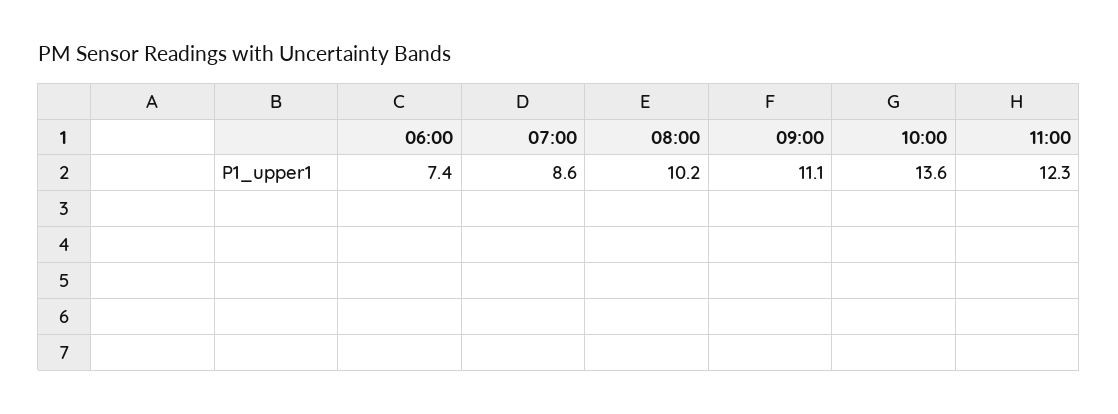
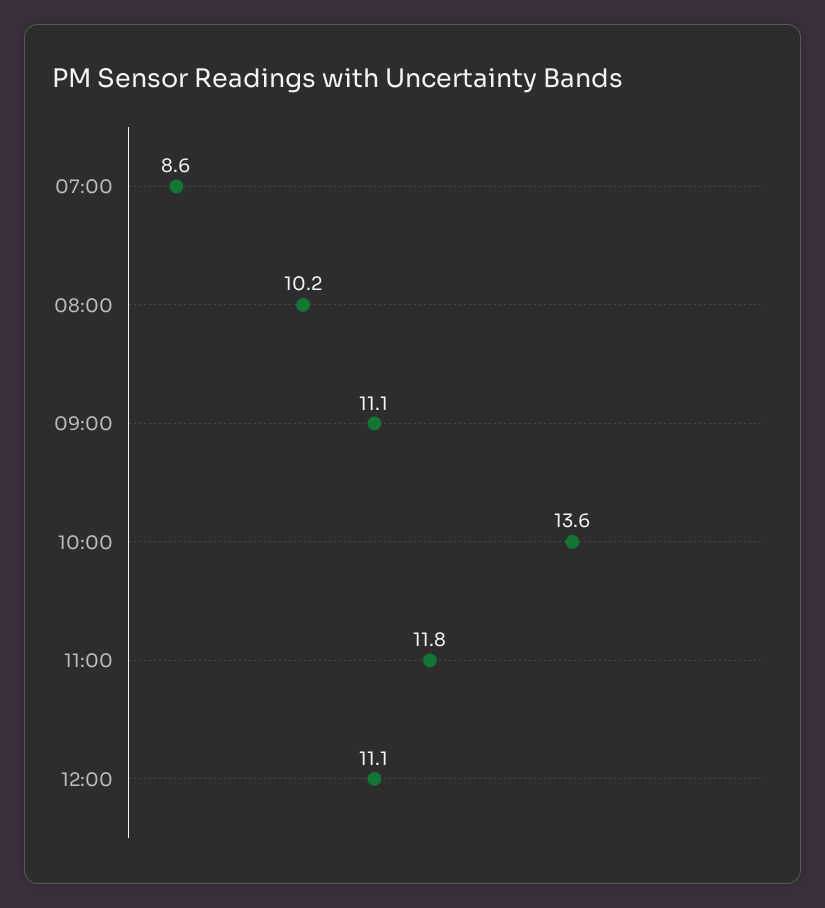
06:00: 7.4 -> none
11:00: 12.3 -> 11.8
12:00: none -> 11.1

